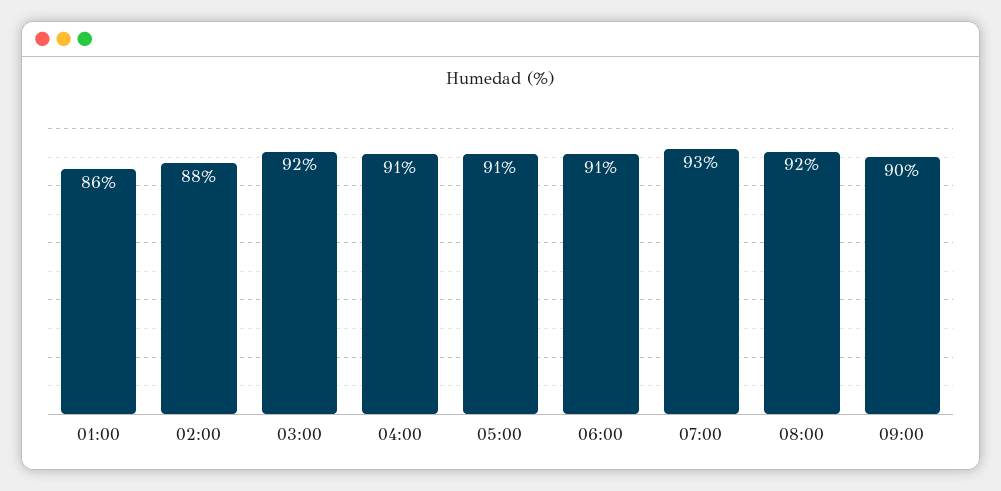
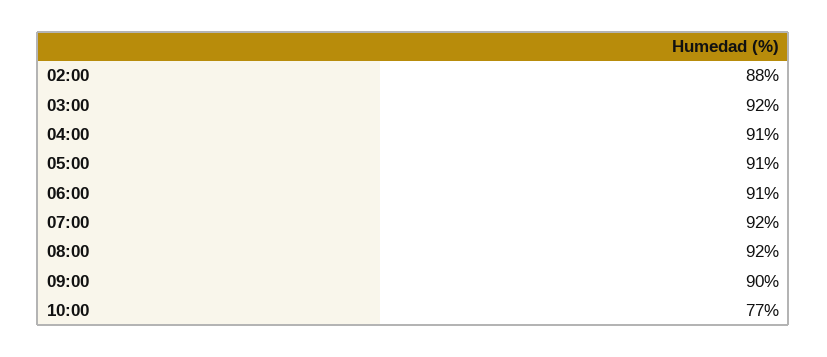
01:00: 86 -> none
07:00: 93 -> 92
10:00: none -> 77

